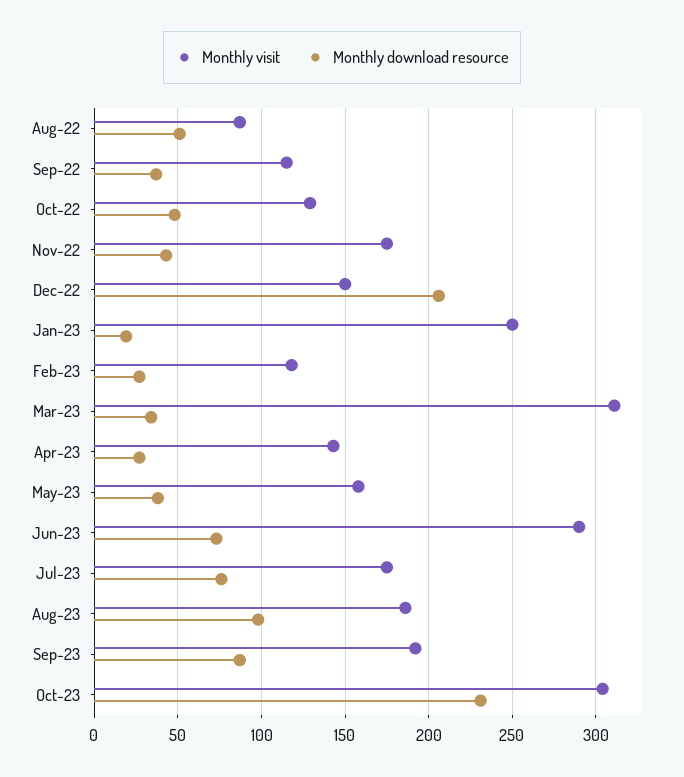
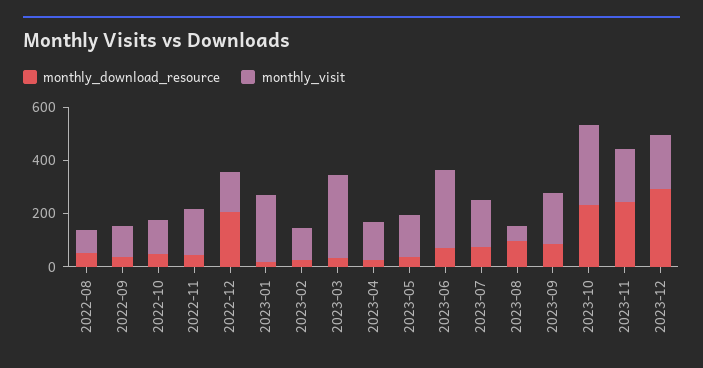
Monthly visit, Aug-23: 185 -> 50
Monthly download resource, 2023-11: none -> 250
Monthly visit, 2023-11: none -> 200
Monthly download resource, 2023-12: none -> 300
Monthly visit, 2023-12: none -> 200

